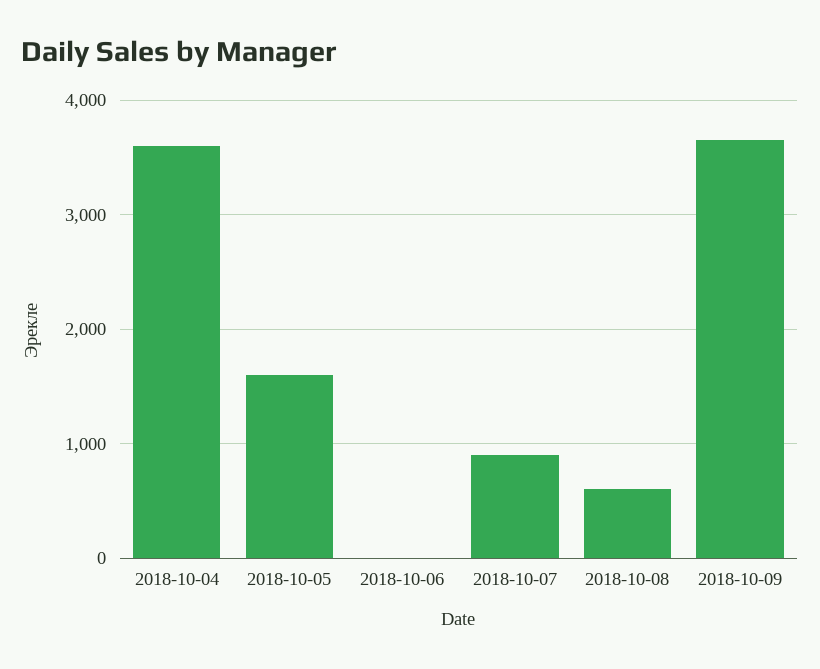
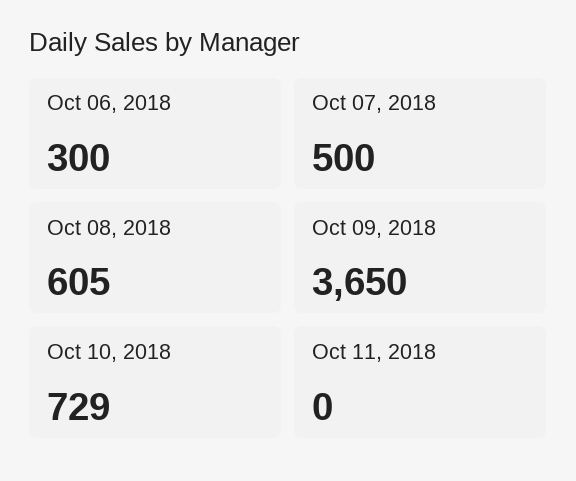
2018-10-04: 3600 -> none
2018-10-05: 1600 -> none
2018-10-06: 0 -> 300
2018-10-07: 900 -> 500
Oct 10, 2018: none -> 729
Oct 11, 2018: none -> 0

